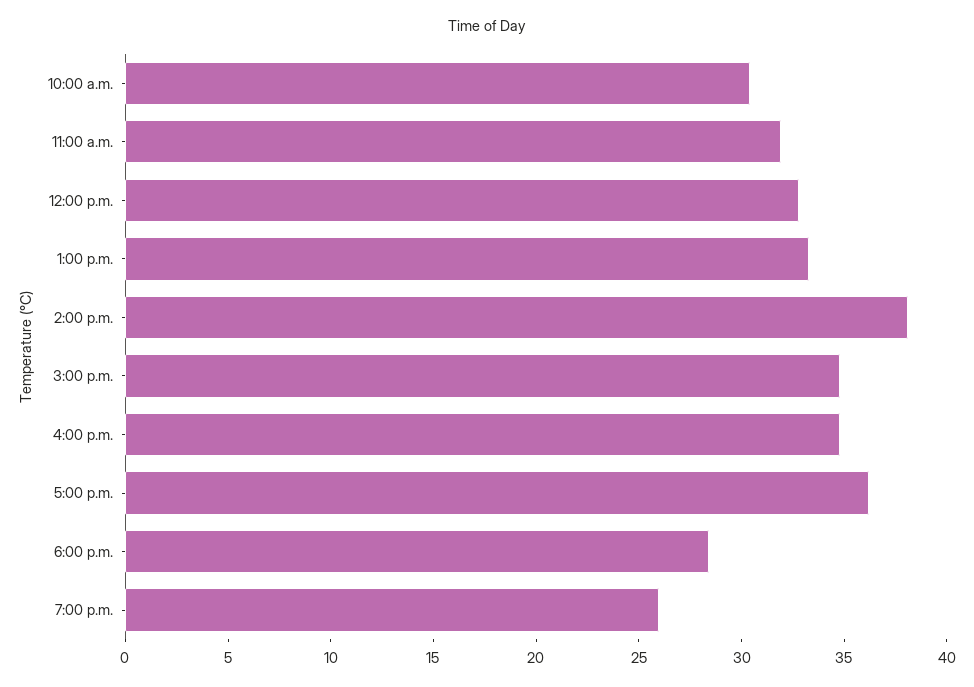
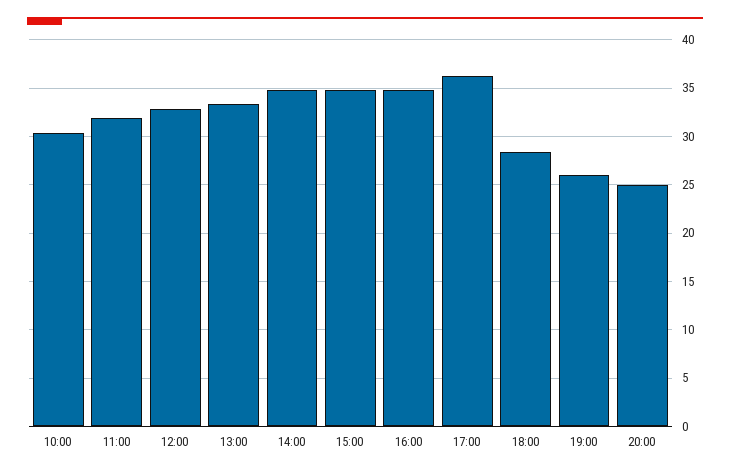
2:00 p.m.: 38 -> 35
20:00: none -> 25

